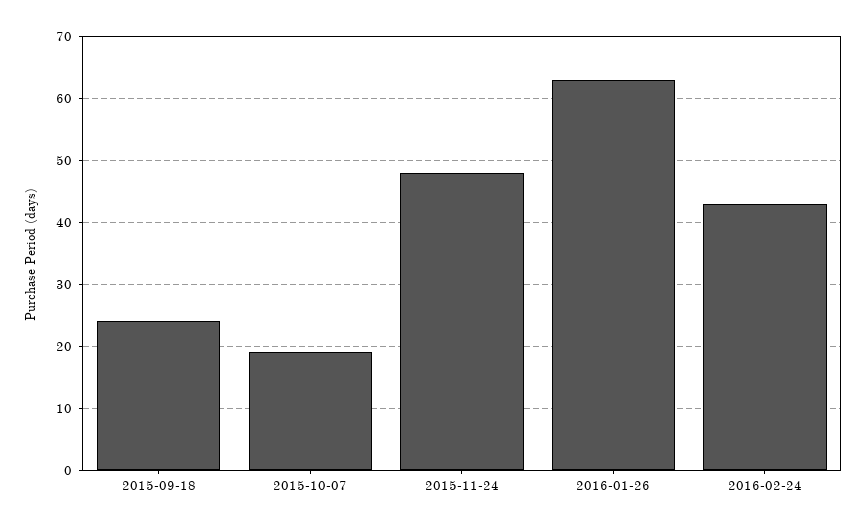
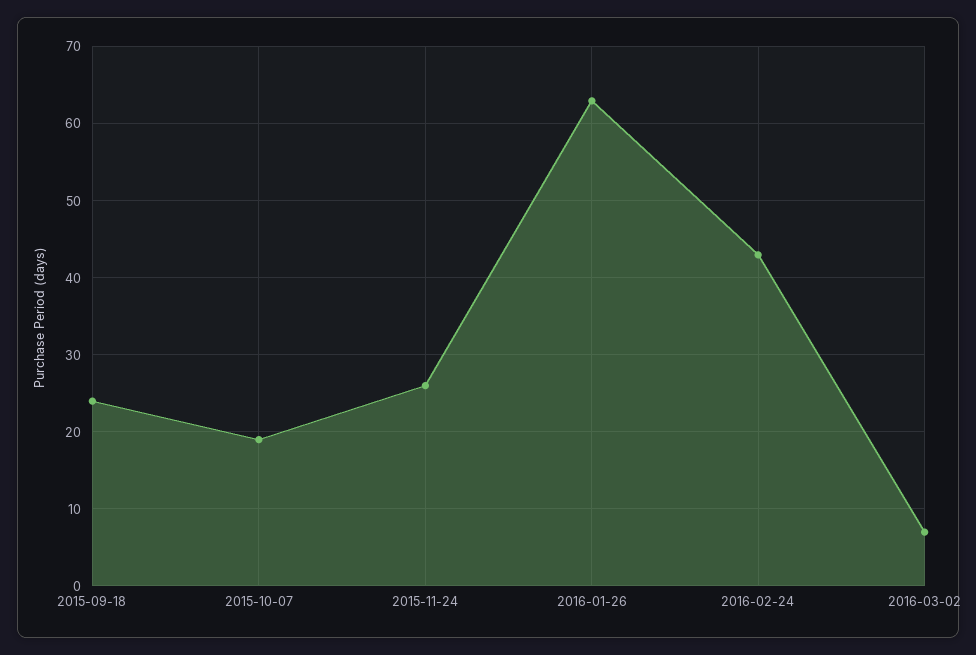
2015-11-24: 48 -> 26
2016-03-02: none -> 7

